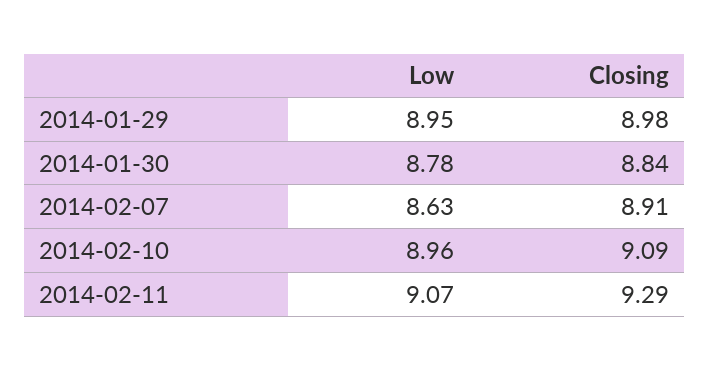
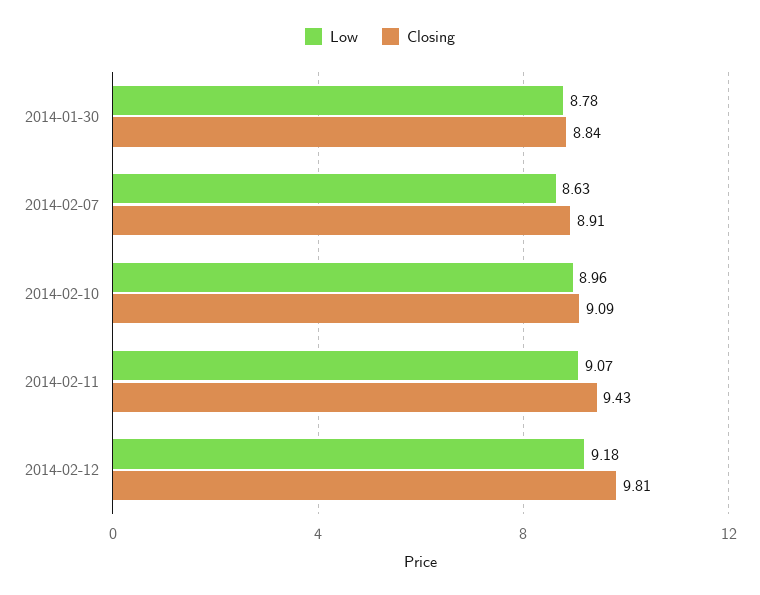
Low, 2014-01-29: 8.95 -> none
Closing, 2014-01-29: 8.98 -> none
Closing, 2014-02-11: 9.29 -> 9.43
Low, 2014-02-12: none -> 9.18
Closing, 2014-02-12: none -> 9.81

